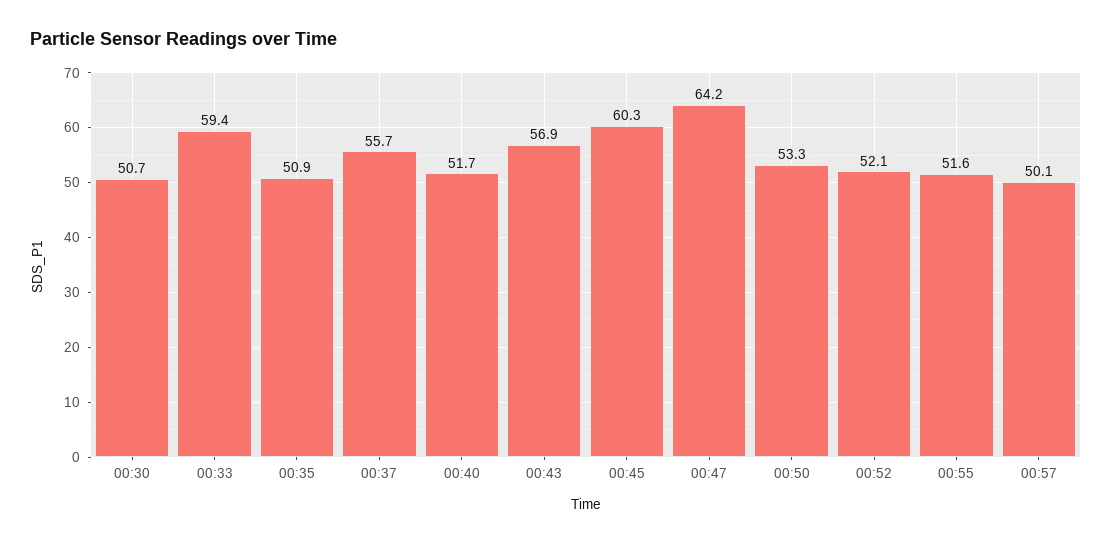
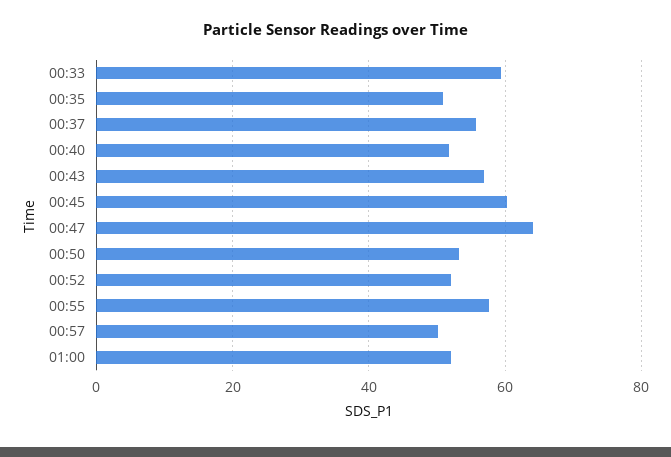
00:30: 50.7 -> none
00:55: 51.6 -> 58
01:00: none -> 52

